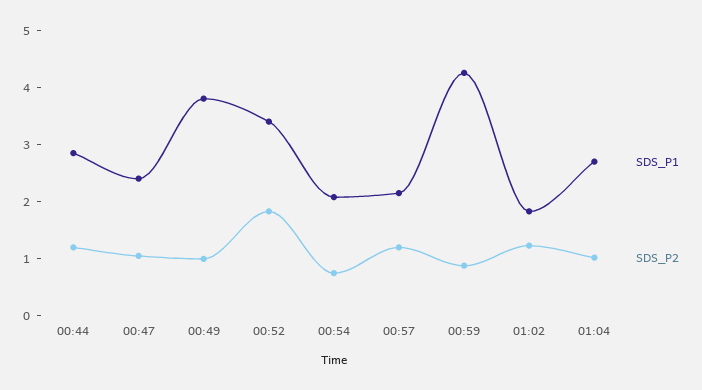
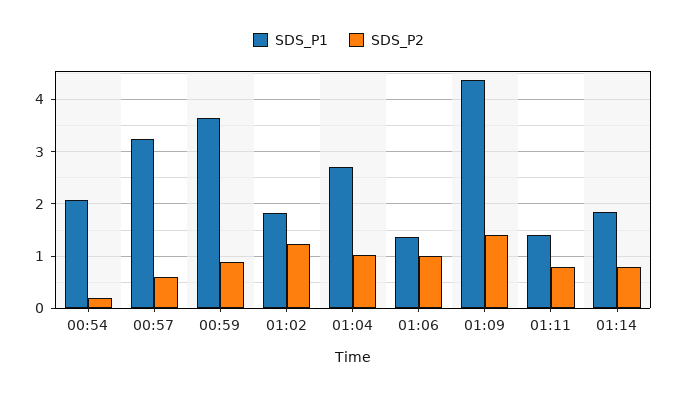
SDS_P1, 00:44: 2.8 -> none
SDS_P2, 00:44: 1.2 -> none
SDS_P1, 00:47: 2.4 -> none
SDS_P2, 00:47: 1 -> none
SDS_P1, 00:49: 3.8 -> none
SDS_P2, 00:49: 1 -> none
SDS_P1, 00:52: 3.4 -> none
SDS_P2, 00:52: 1.8 -> none
SDS_P2, 00:54: 0.8 -> 0.2
SDS_P1, 00:57: 2.2 -> 3.2
SDS_P2, 00:57: 1.2 -> 0.6
SDS_P1, 00:59: 4.2 -> 3.6
SDS_P1, 01:06: none -> 1.4
SDS_P2, 01:06: none -> 1
SDS_P1, 01:09: none -> 4.4
SDS_P2, 01:09: none -> 1.4
SDS_P1, 01:11: none -> 1.4
SDS_P2, 01:11: none -> 0.8
SDS_P1, 01:14: none -> 1.8
SDS_P2, 01:14: none -> 0.8

